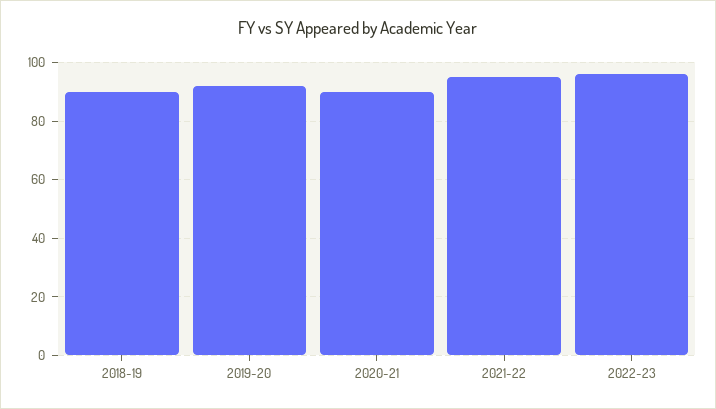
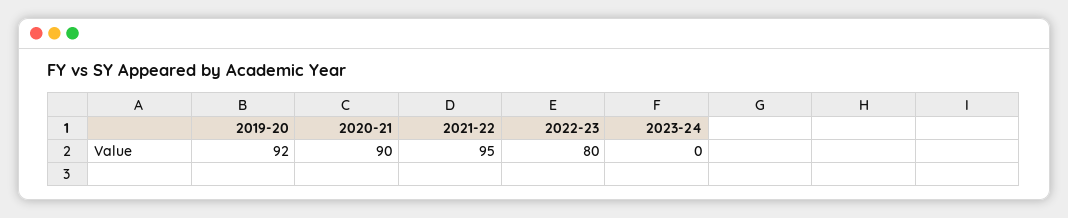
2018-19: 90 -> none
2022-23: 95 -> 80
2023-24: none -> 0

